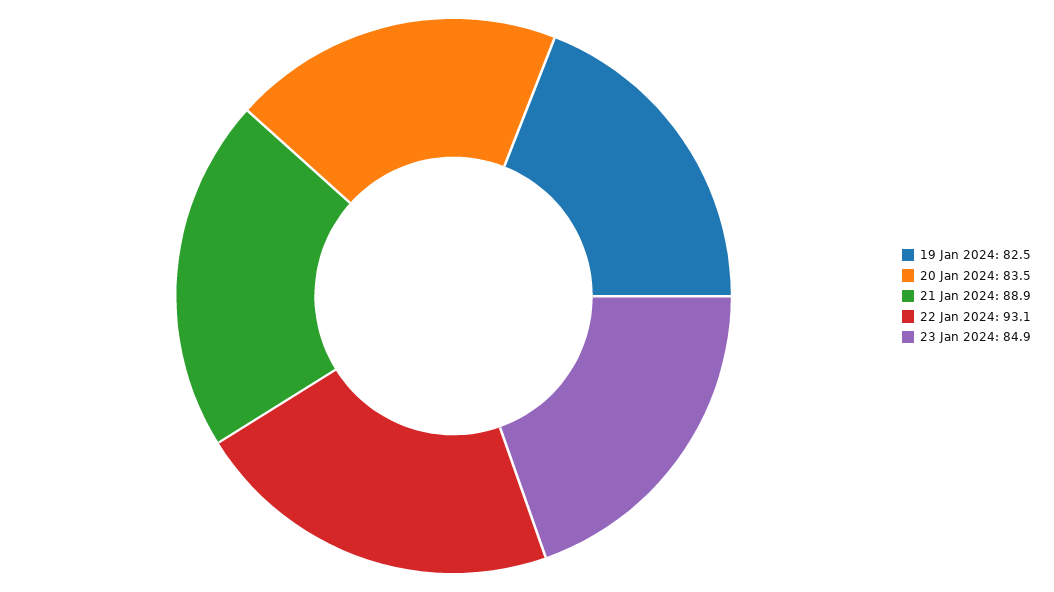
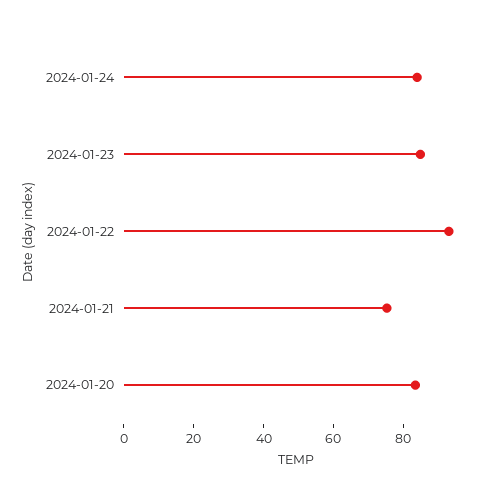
19 Jan 2024: 82.5 -> none
21 Jan 2024: 88.9 -> 75
2024-01-24: none -> 85

